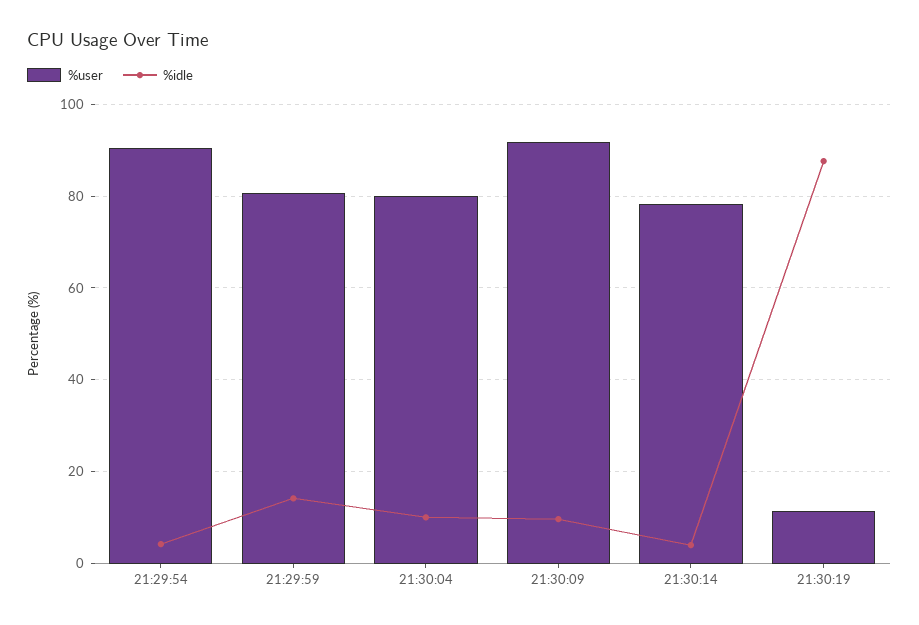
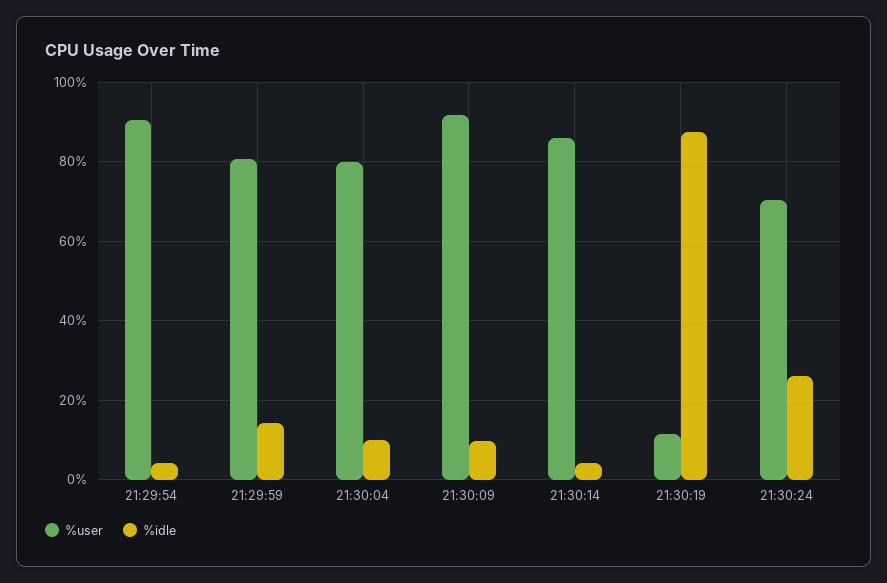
%user, 21:30:14: 78 -> 86
%user, 21:30:24: none -> 70
%idle, 21:30:24: none -> 26

